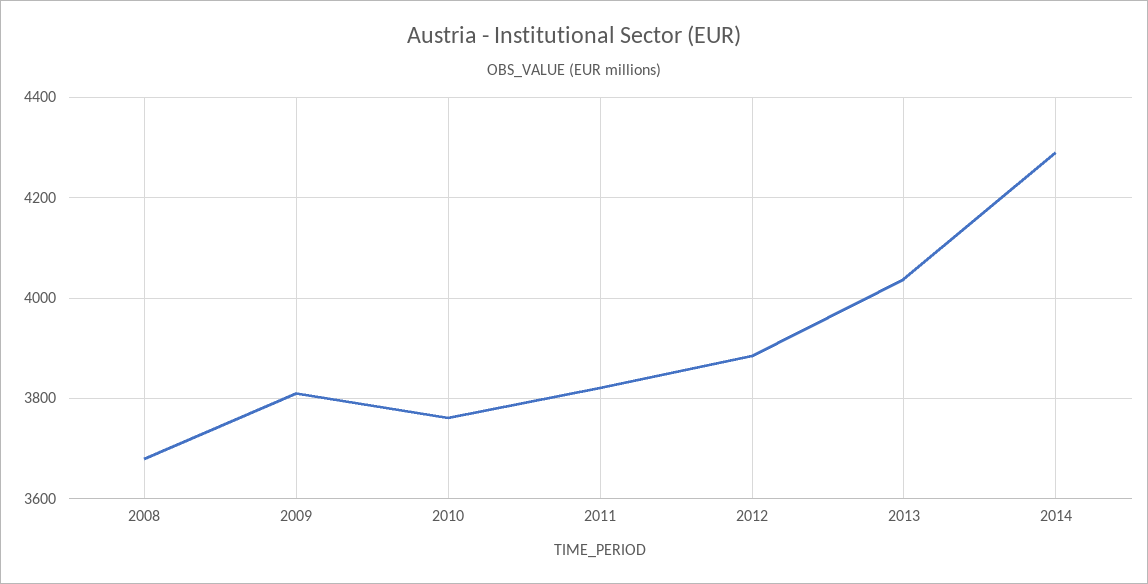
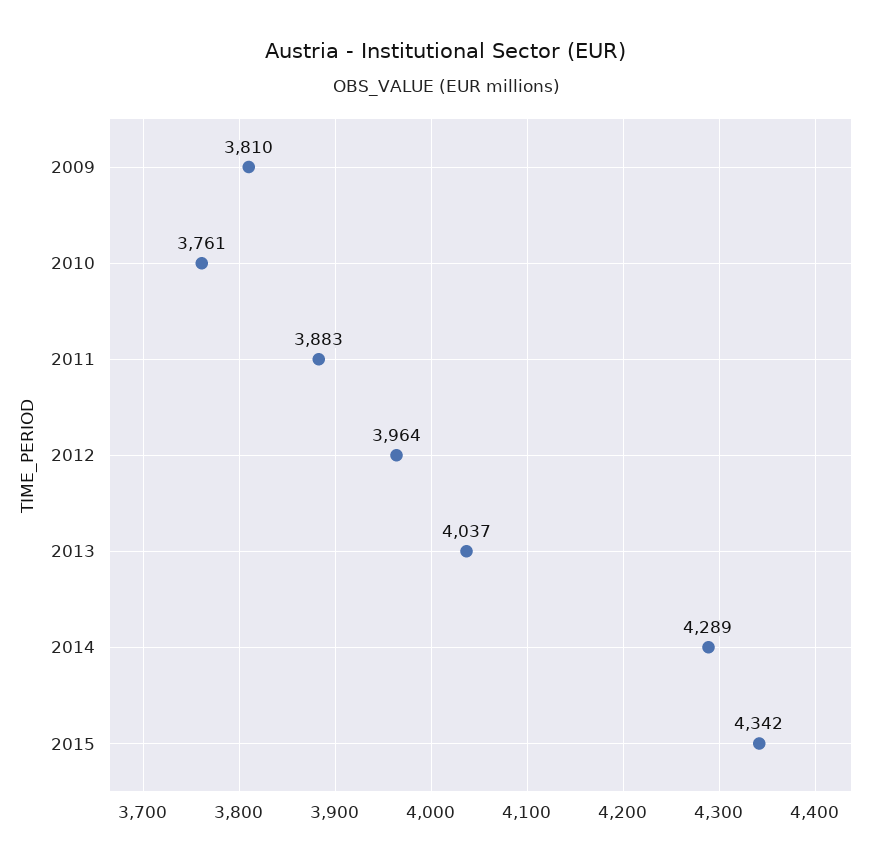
2008: 3680 -> none
2011: 3820 -> 3883
2012: 3880 -> 3964
2015: none -> 4342

